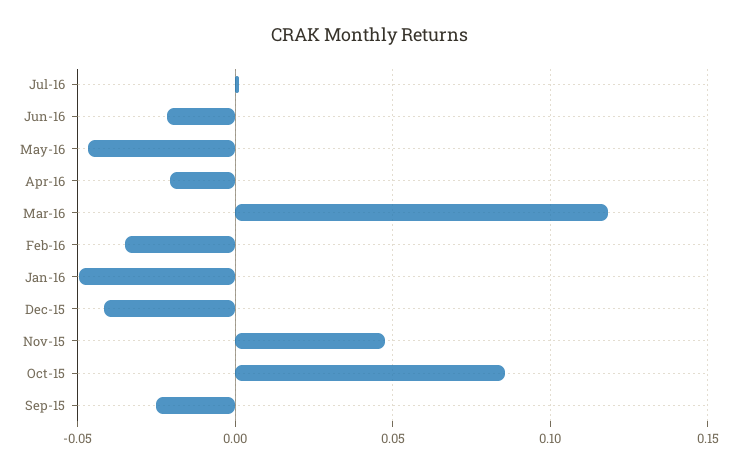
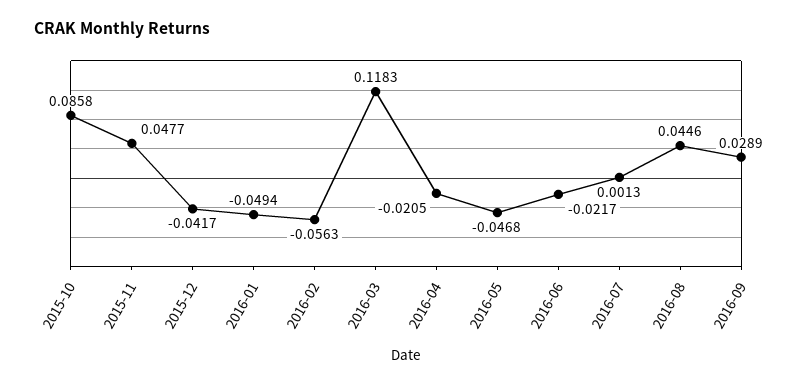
Feb-16: -0.035 -> -0.0563
Sep-15: -0.025 -> none
2016-08: none -> 0.0446
2016-09: none -> 0.0289

